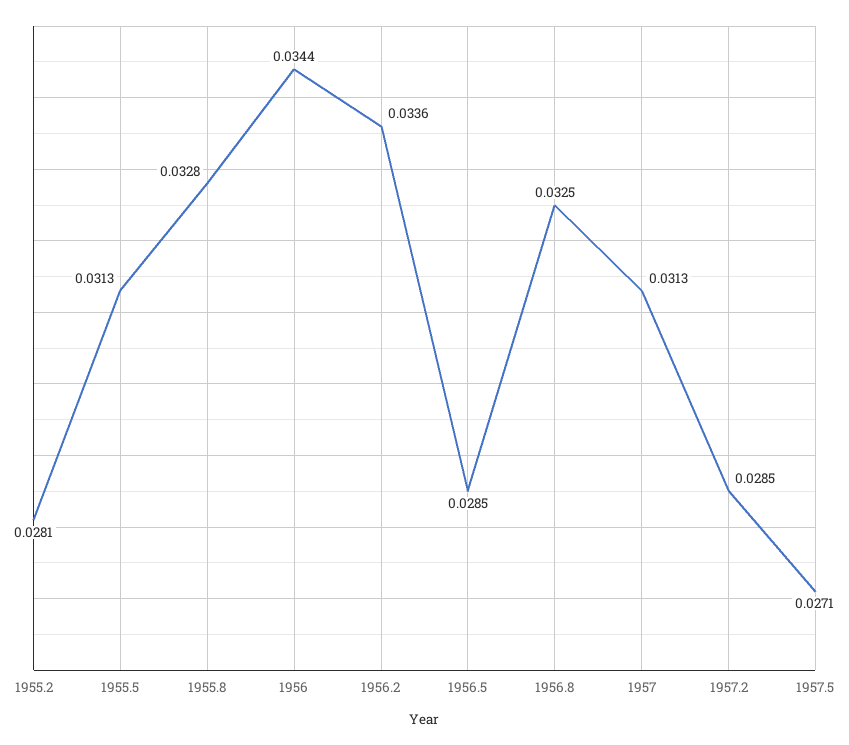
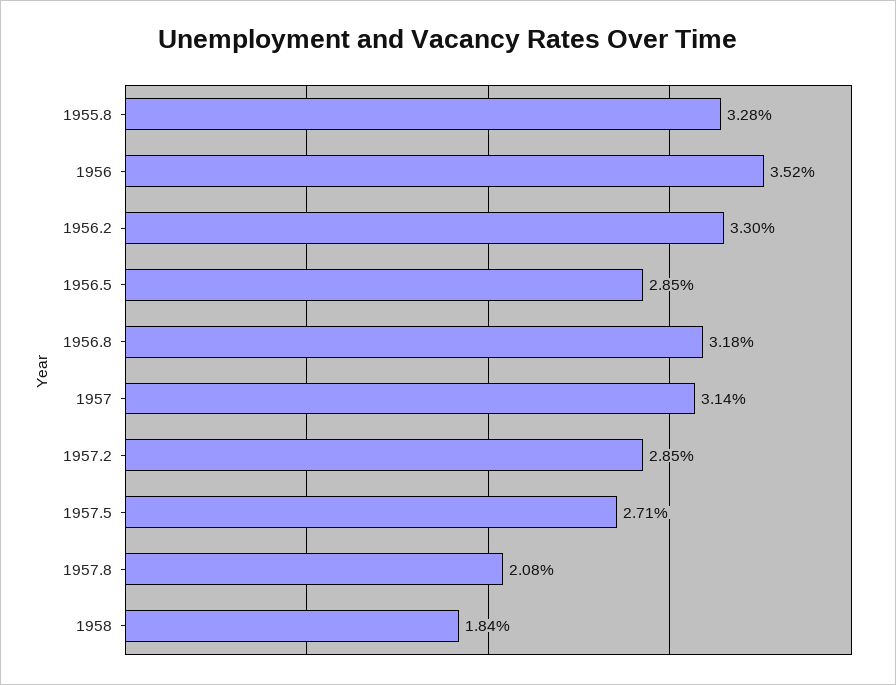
1955.2: 0.0281 -> none
1955.5: 0.0313 -> none
1956: 0.0344 -> 0.0352
1956.2: 0.0336 -> 0.033
1956.8: 0.0325 -> 0.0318
1957: 0.0313 -> 0.0314
1957.8: none -> 0.0208
1958: none -> 0.0184

